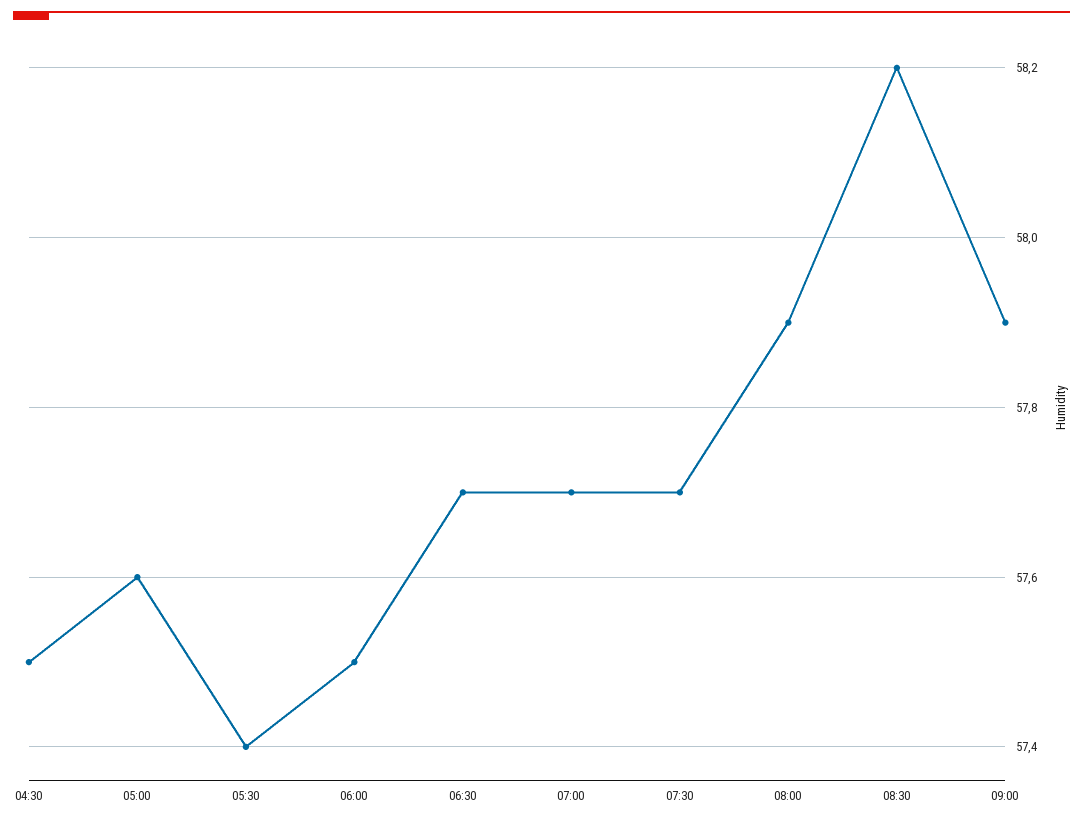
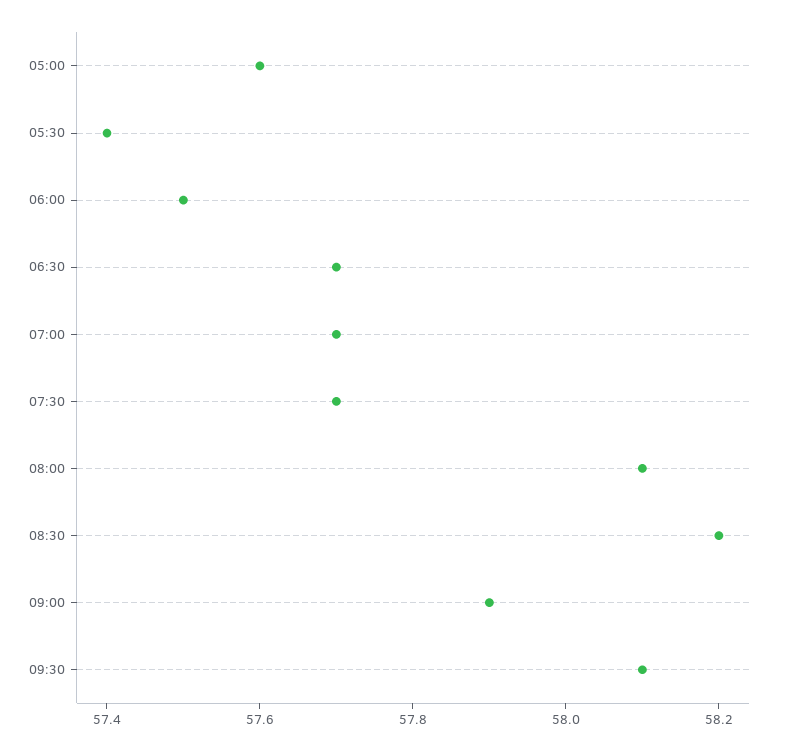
04:30: 57.5 -> none
08:00: 57.9 -> 58.1
09:30: none -> 58.1

